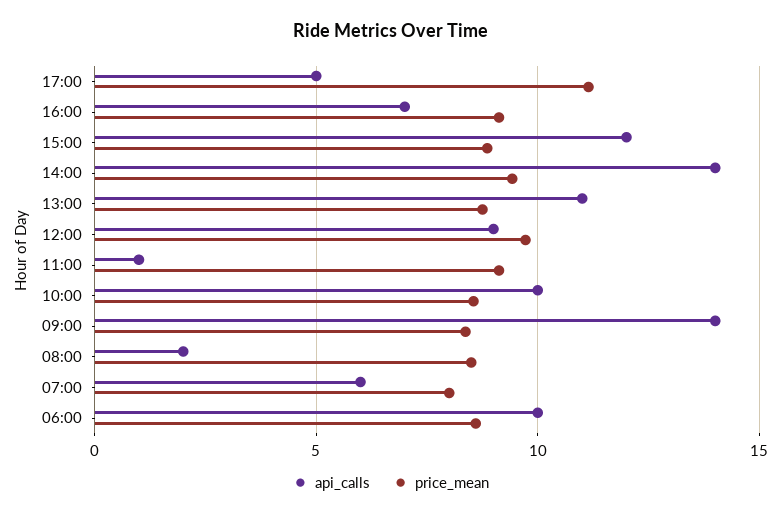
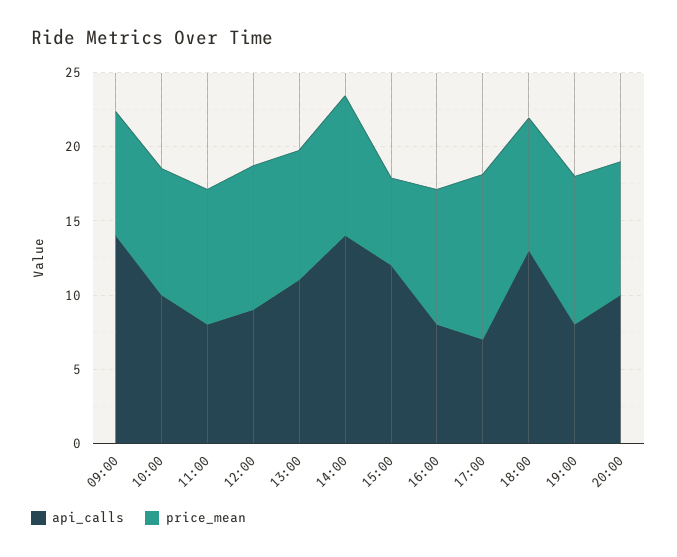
api_calls, 17:00: 5 -> 7
api_calls, 16:00: 7 -> 8
price_mean, 15:00: 9 -> 6
api_calls, 11:00: 1 -> 8
api_calls, 08:00: 2 -> none
price_mean, 08:00: 8.5 -> none
api_calls, 07:00: 6 -> none
price_mean, 07:00: 8 -> none
api_calls, 06:00: 10 -> none
price_mean, 06:00: 8.5 -> none
api_calls, 18:00: none -> 13
price_mean, 18:00: none -> 9
api_calls, 19:00: none -> 8
price_mean, 19:00: none -> 10
api_calls, 20:00: none -> 10
price_mean, 20:00: none -> 9

